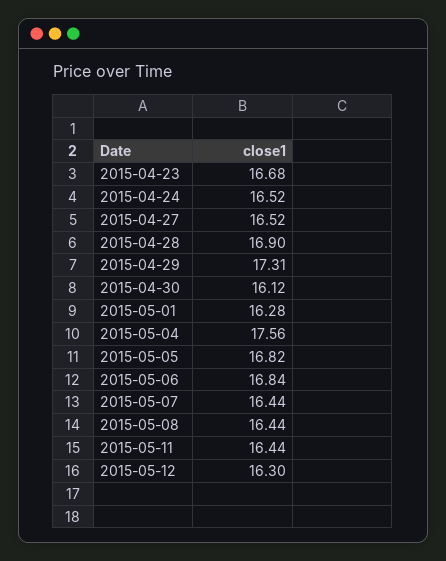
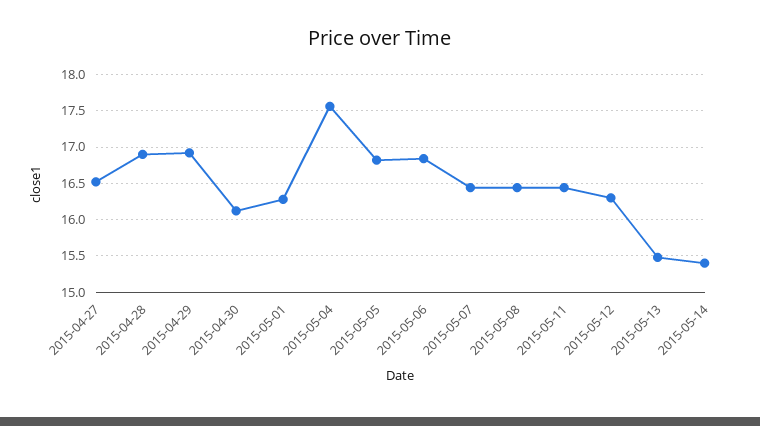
2015-04-23: 16.68 -> none
2015-04-24: 16.52 -> none
2015-04-29: 17.31 -> 16.9
2015-05-13: none -> 15.5
2015-05-14: none -> 15.4

